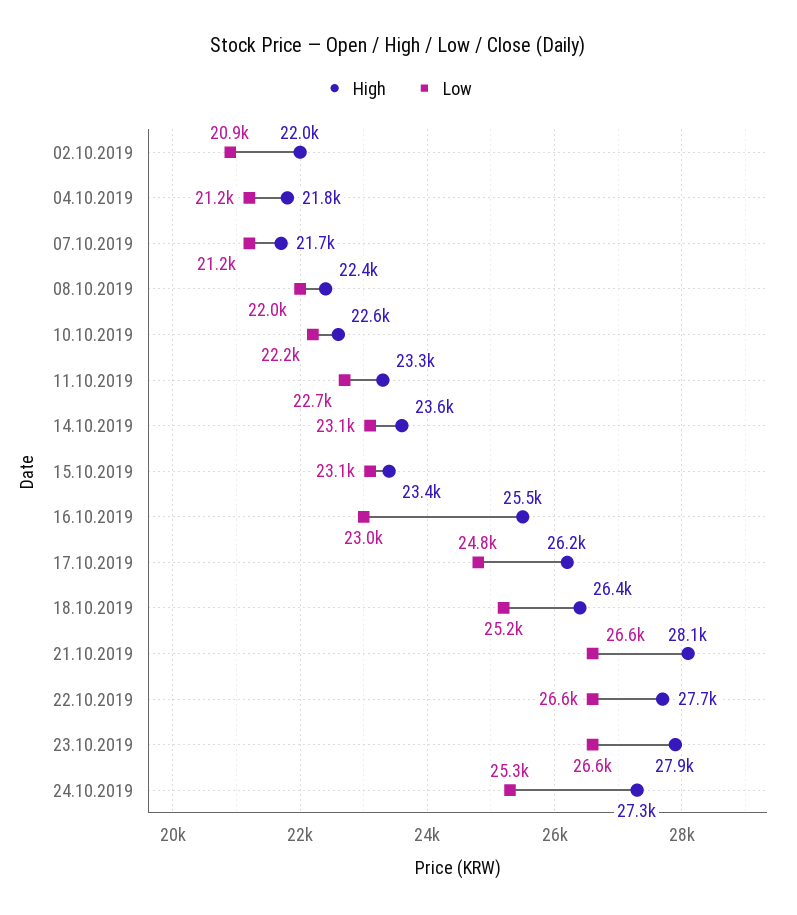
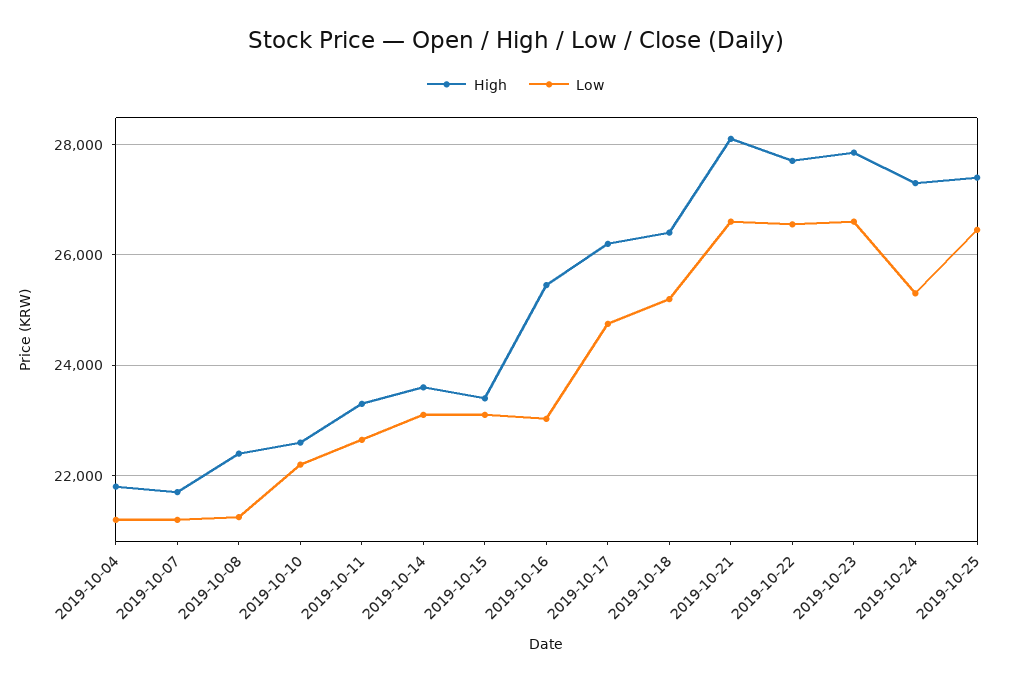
High, 02.10.2019: 22000 -> none
Low, 02.10.2019: 20900 -> none
Low, 08.10.2019: 22000 -> 21200
High, 2019-10-25: none -> 27400
Low, 2019-10-25: none -> 26400

